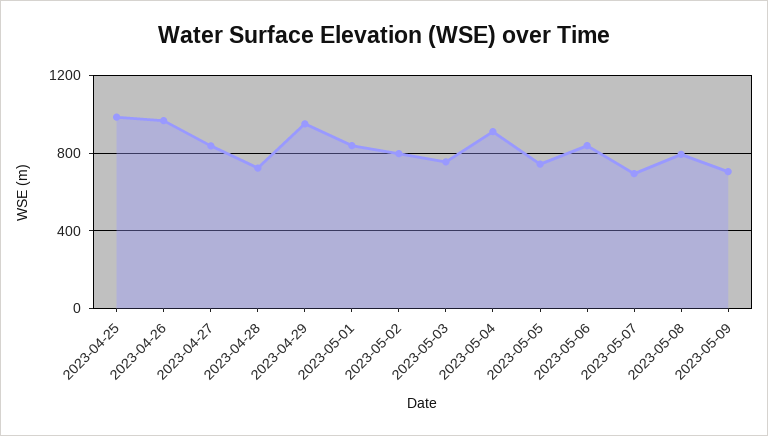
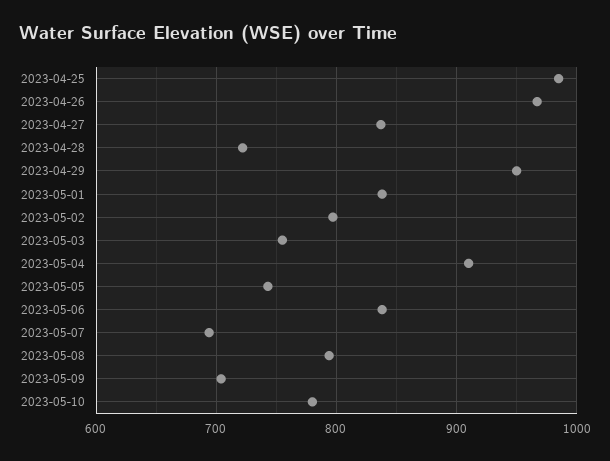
2023-05-10: none -> 780

